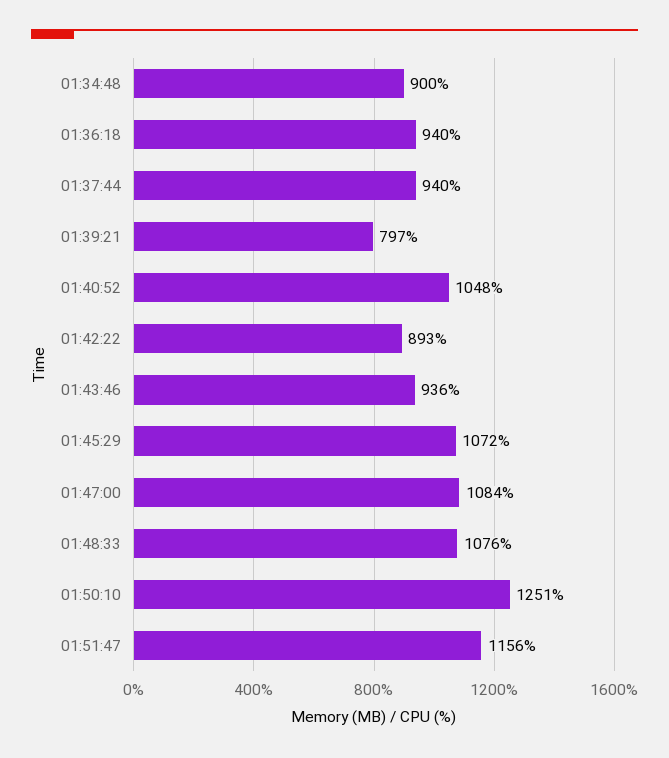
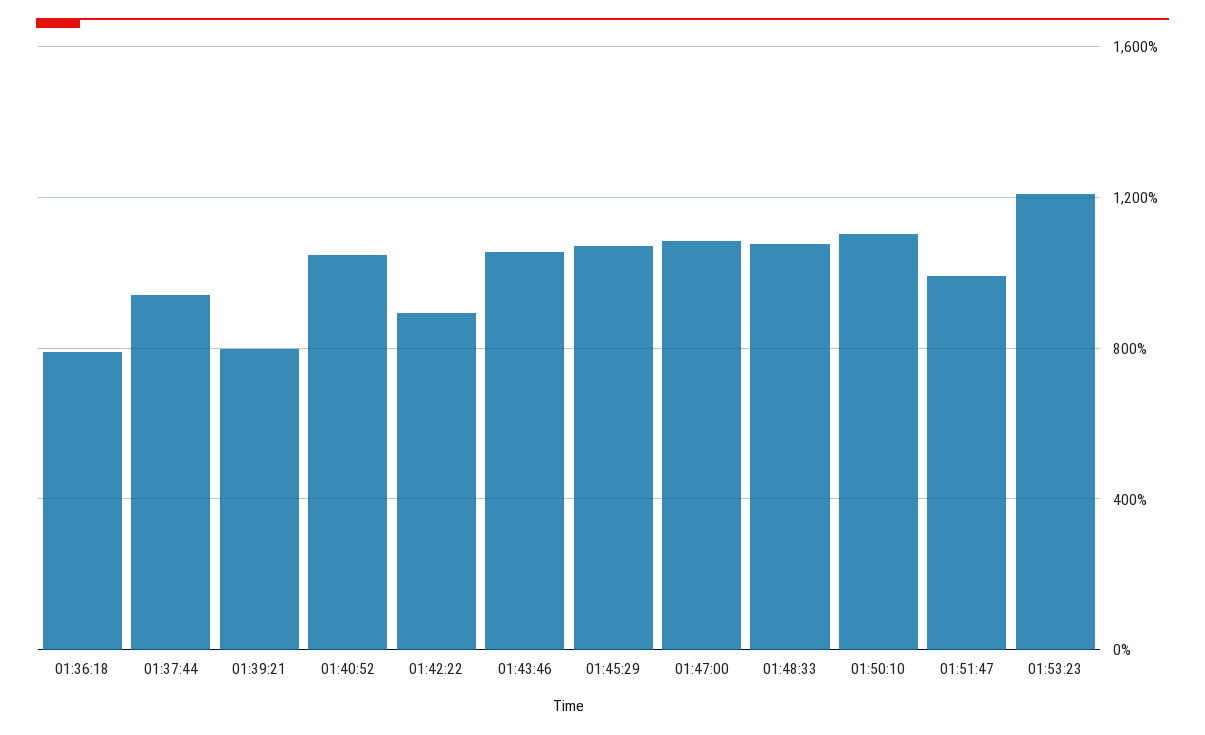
01:34:48: 900 -> none
01:36:18: 940 -> 800
01:43:46: 936 -> 1050
01:50:10: 1251 -> 1100
01:51:47: 1156 -> 1000
01:53:23: none -> 1200

